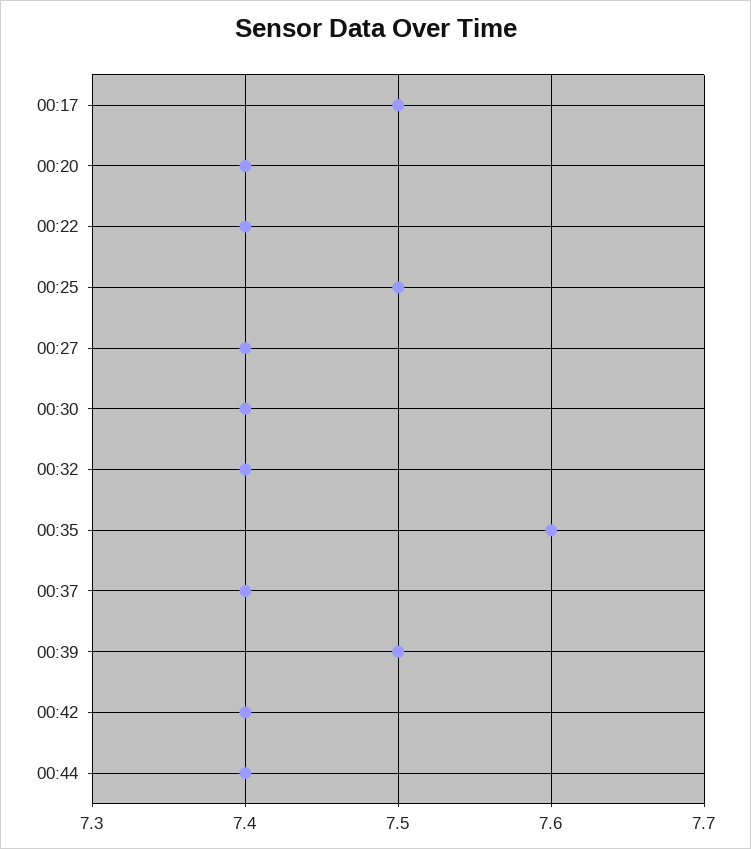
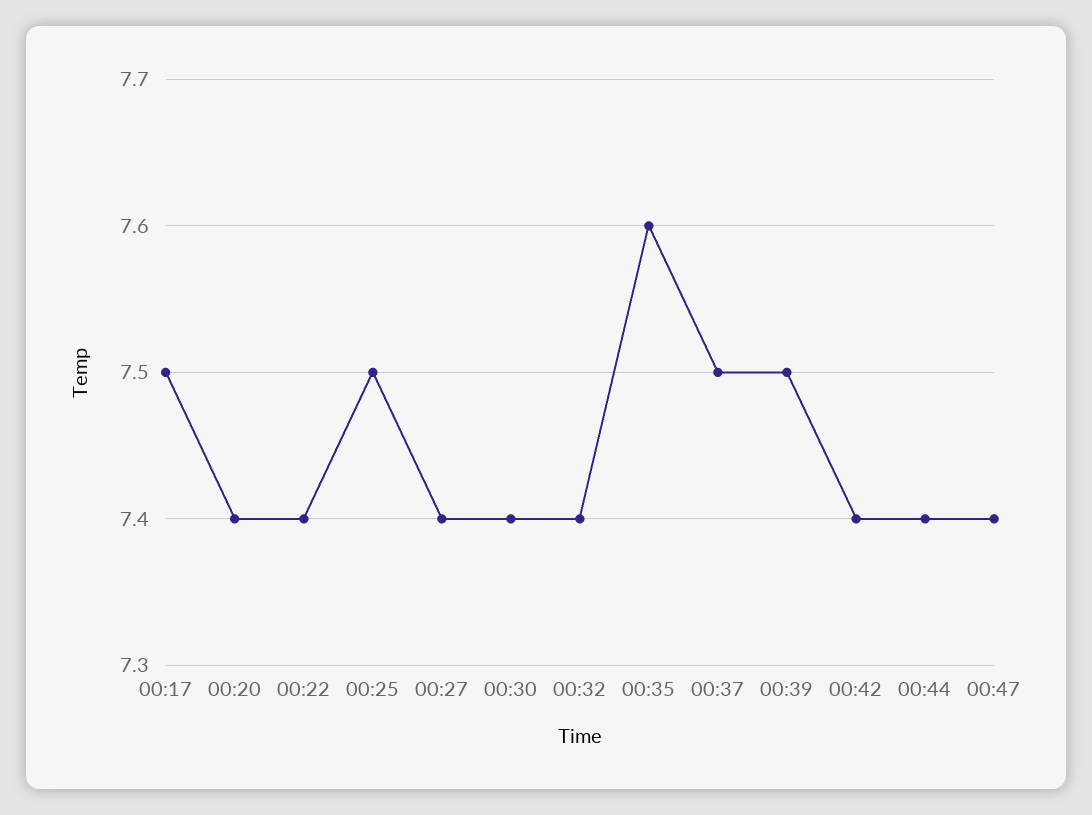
00:37: 7.4 -> 7.5
00:47: none -> 7.4

